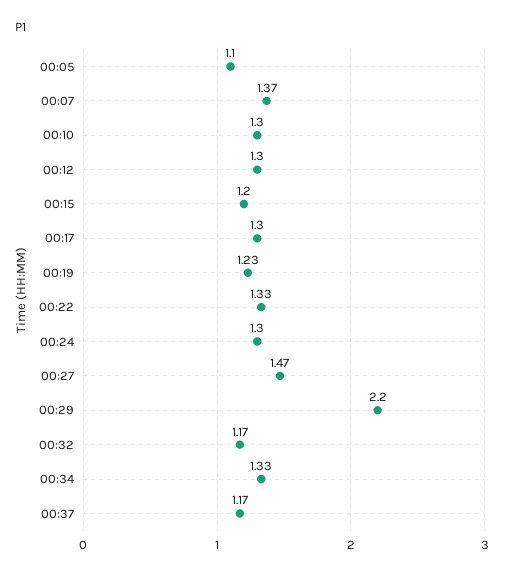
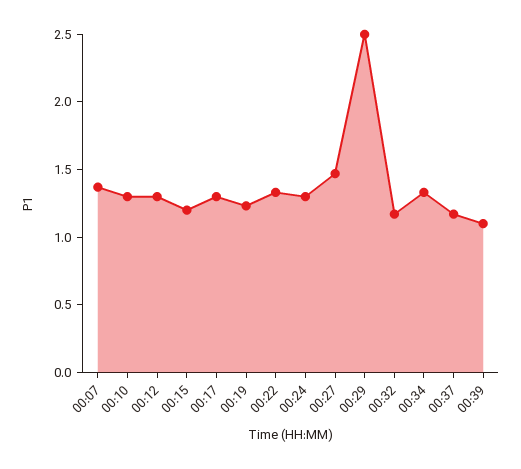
00:05: 1.1 -> none
00:29: 2.2 -> 2.5
00:39: none -> 1.1

